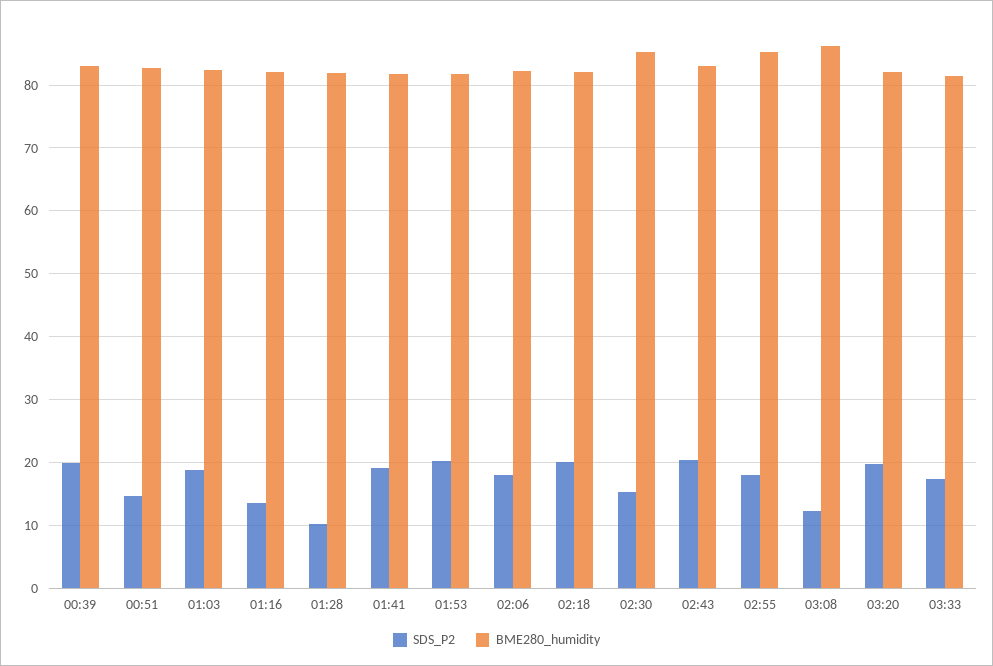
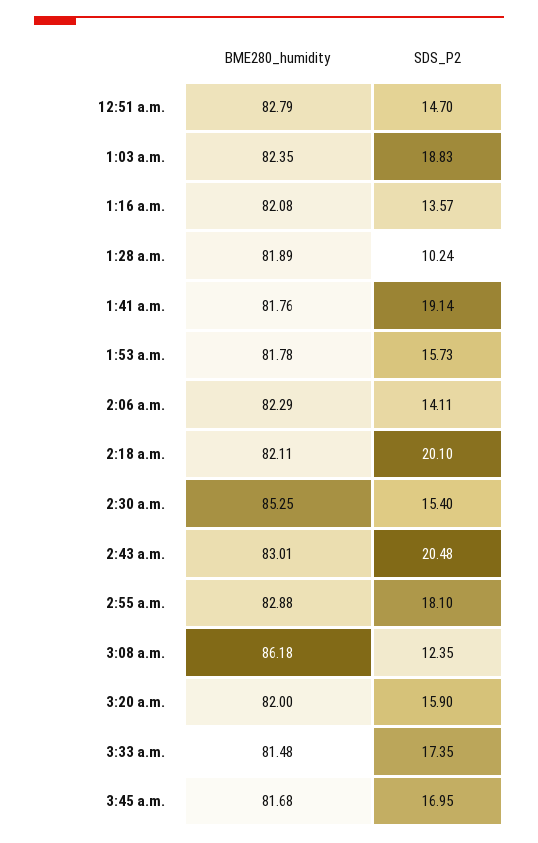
SDS_P2, 00:39: 20 -> none
BME280_humidity, 00:39: 83 -> none
SDS_P2, 01:53: 20 -> 15.73
SDS_P2, 02:06: 18 -> 14.11
BME280_humidity, 02:55: 85 -> 82.88
SDS_P2, 03:20: 20 -> 15.9
BME280_humidity, 3:45 a.m.: none -> 81.68
SDS_P2, 3:45 a.m.: none -> 16.95

